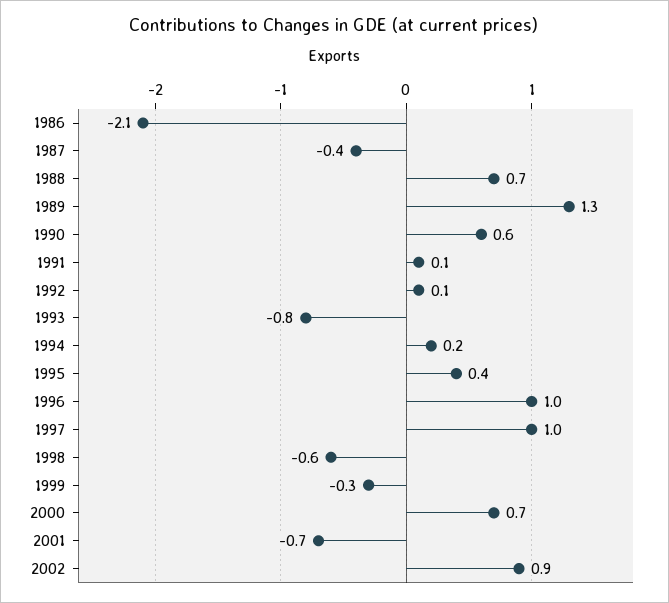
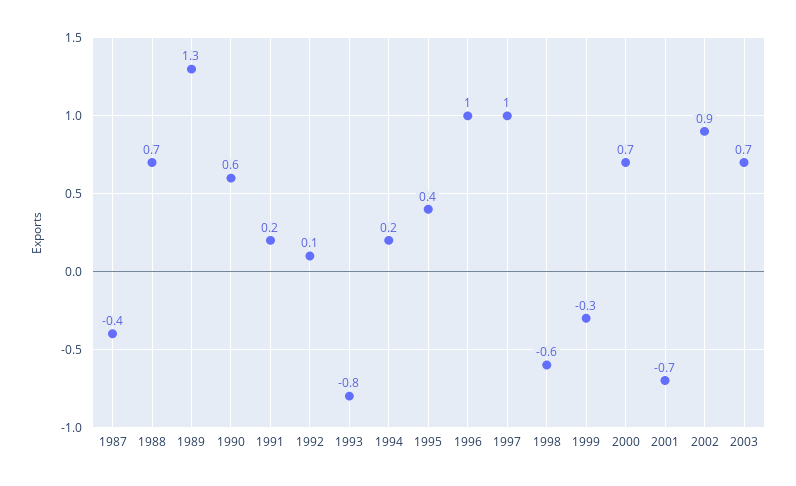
1986: -2.1 -> none
1991: 0.1 -> 0.2
2003: none -> 0.7

